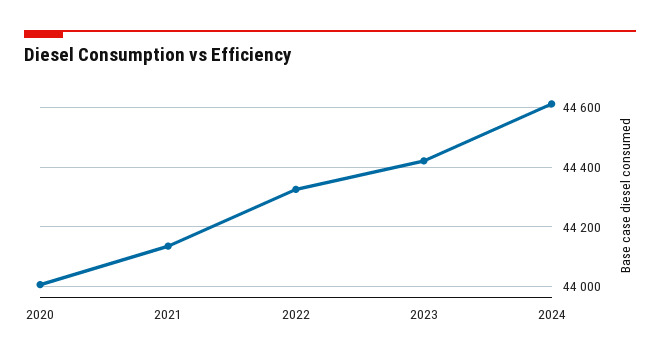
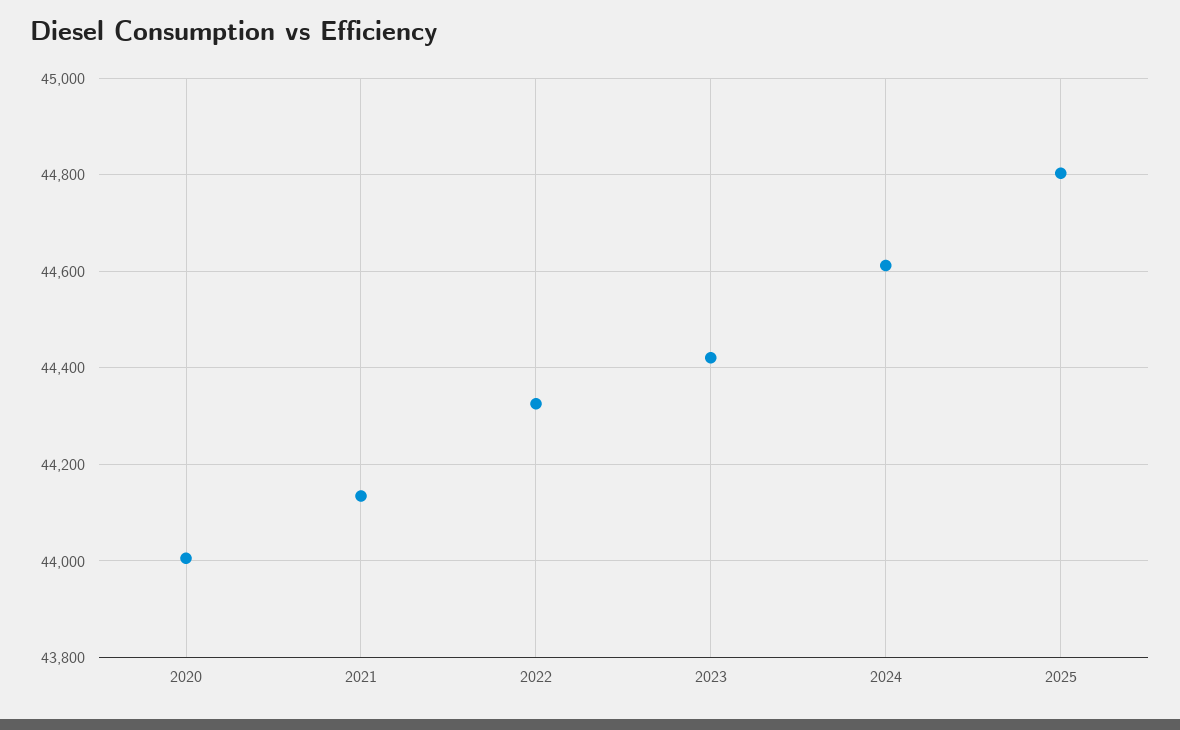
2025: none -> 44800

